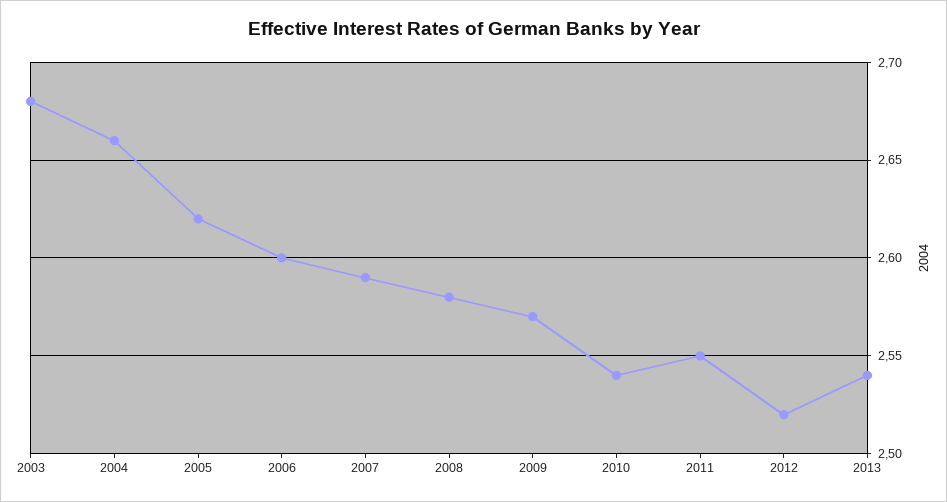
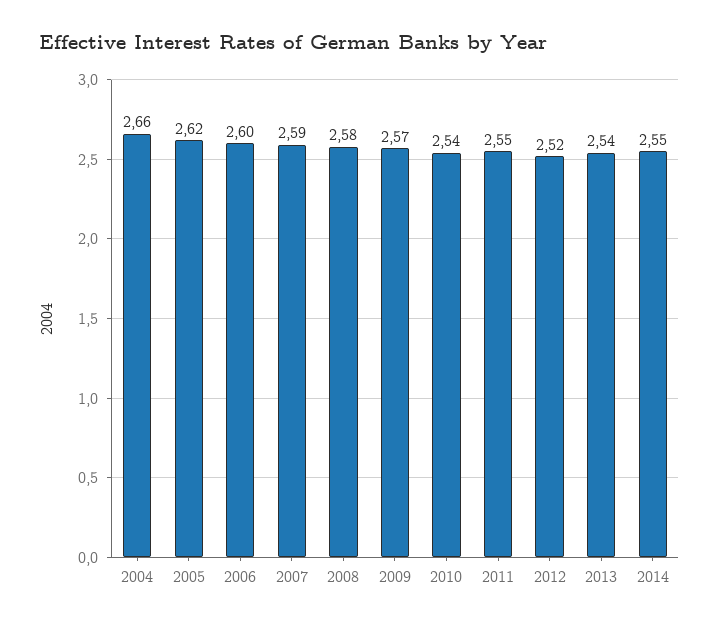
2003: 2.68 -> none
2014: none -> 2.55

